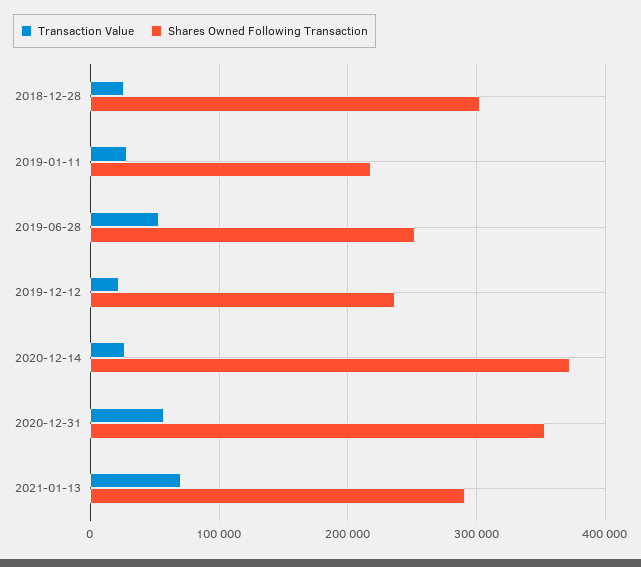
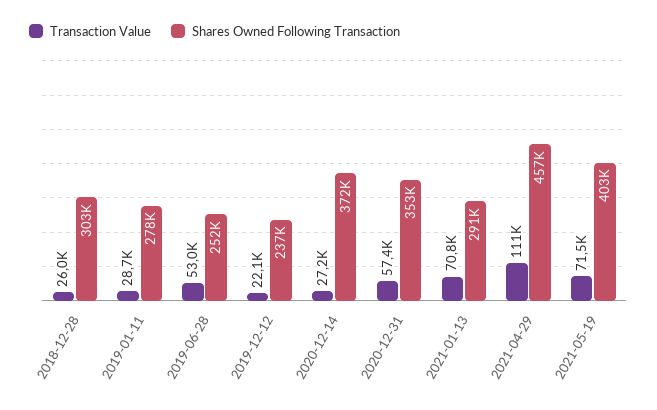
Shares Owned Following Transaction, 2019-01-11: 220000 -> 278000
Transaction Value, 2021-04-29: none -> 111000
Shares Owned Following Transaction, 2021-04-29: none -> 457000
Transaction Value, 2021-05-19: none -> 71500
Shares Owned Following Transaction, 2021-05-19: none -> 403000

